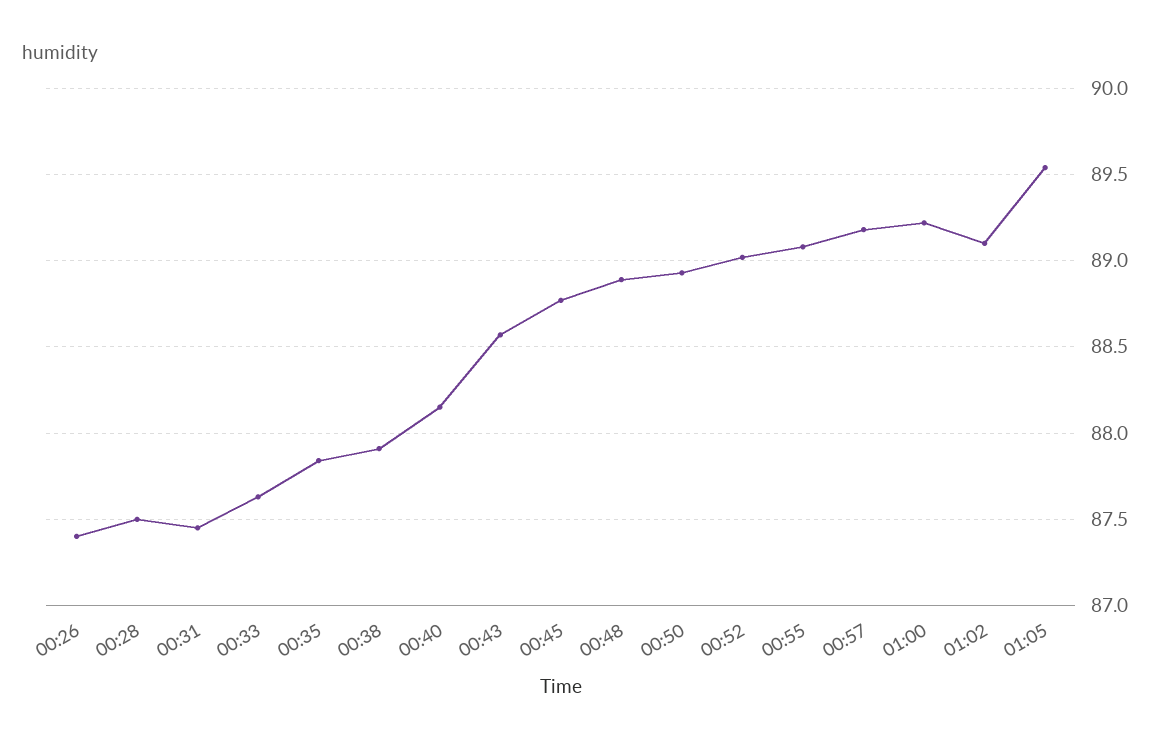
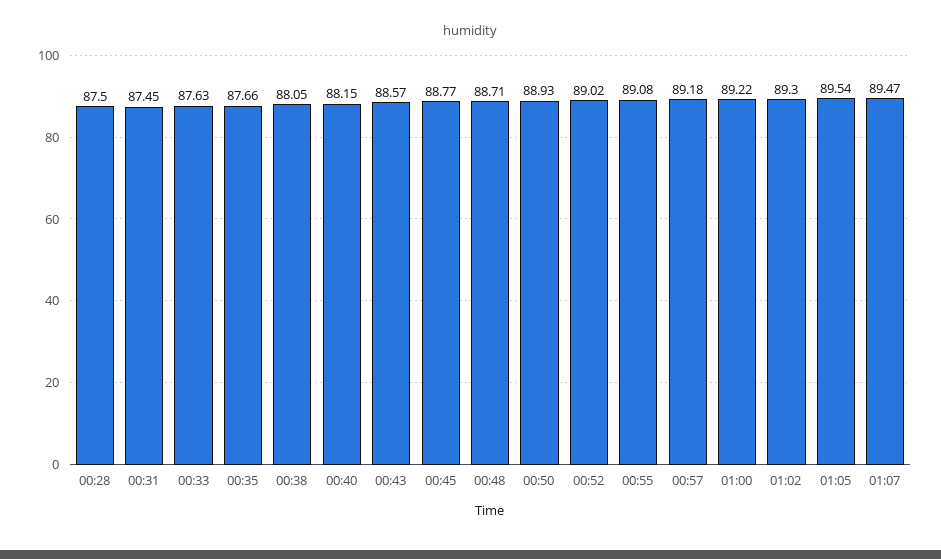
00:26: 87.4 -> none
00:35: 87.85 -> 87.66
00:38: 87.9 -> 88.05
00:48: 88.9 -> 88.71
01:02: 89.1 -> 89.3
01:07: none -> 89.47

